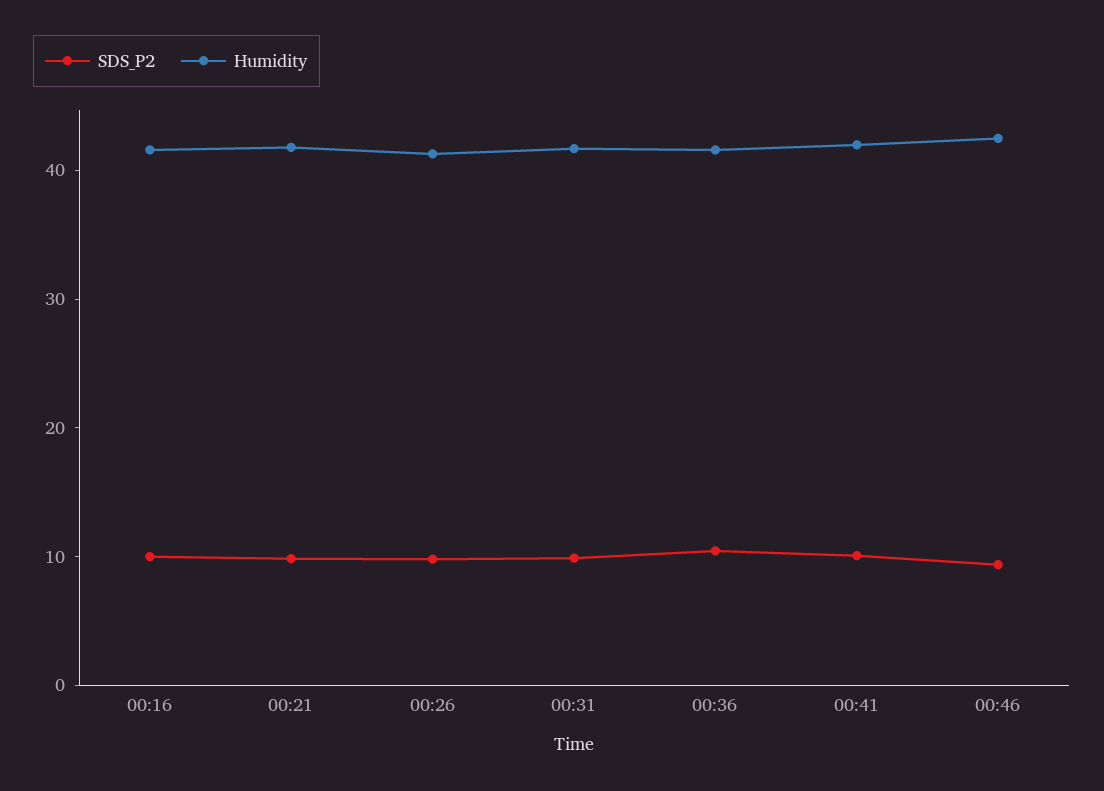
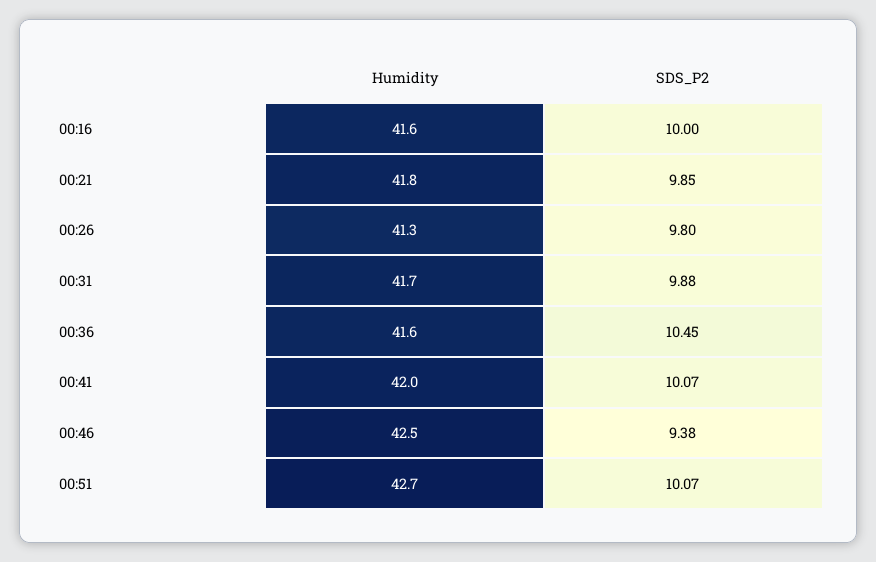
Humidity, 00:51: none -> 42.7
SDS_P2, 00:51: none -> 10.07

